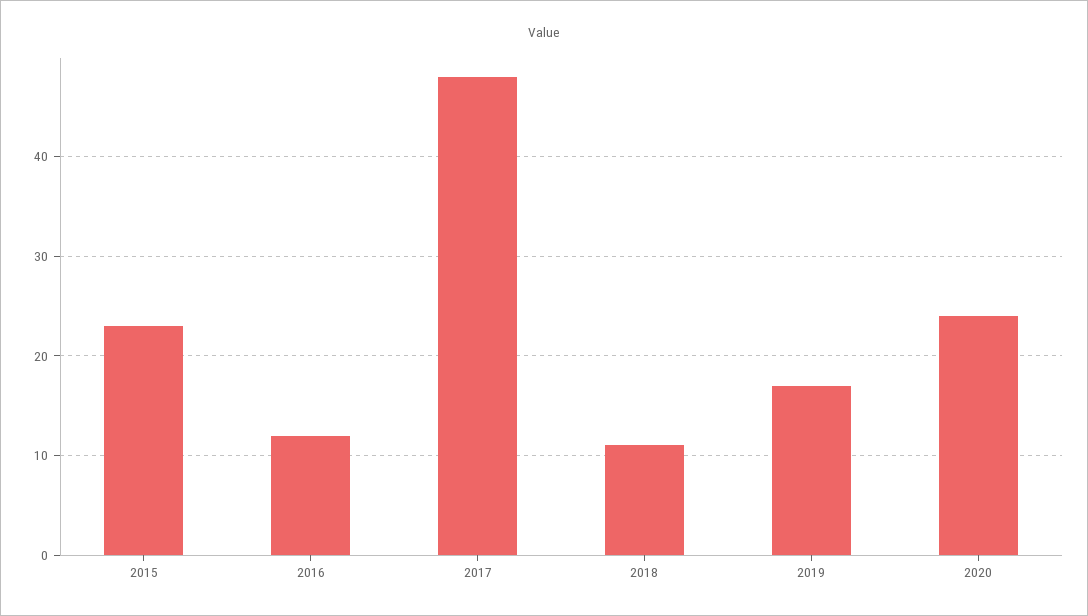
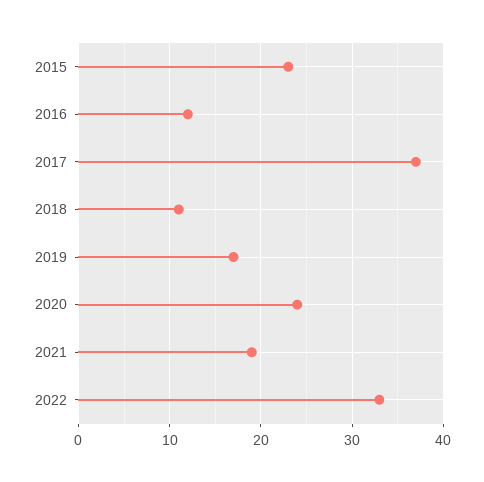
2017: 48 -> 37
2021: none -> 19
2022: none -> 33

